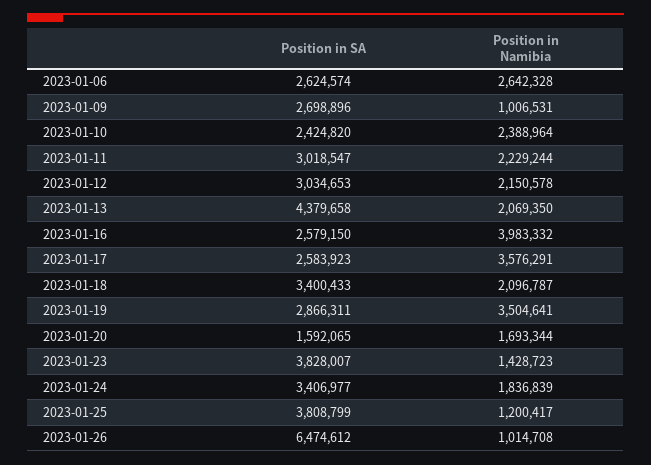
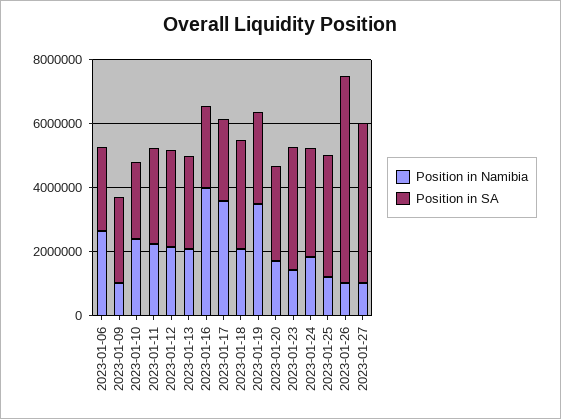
Position in SA, 2023-01-13: 4379658 -> 3000000
Position in SA, 2023-01-20: 1592065 -> 3000000
Position in Namibia, 2023-01-27: none -> 1000000
Position in SA, 2023-01-27: none -> 5000000

